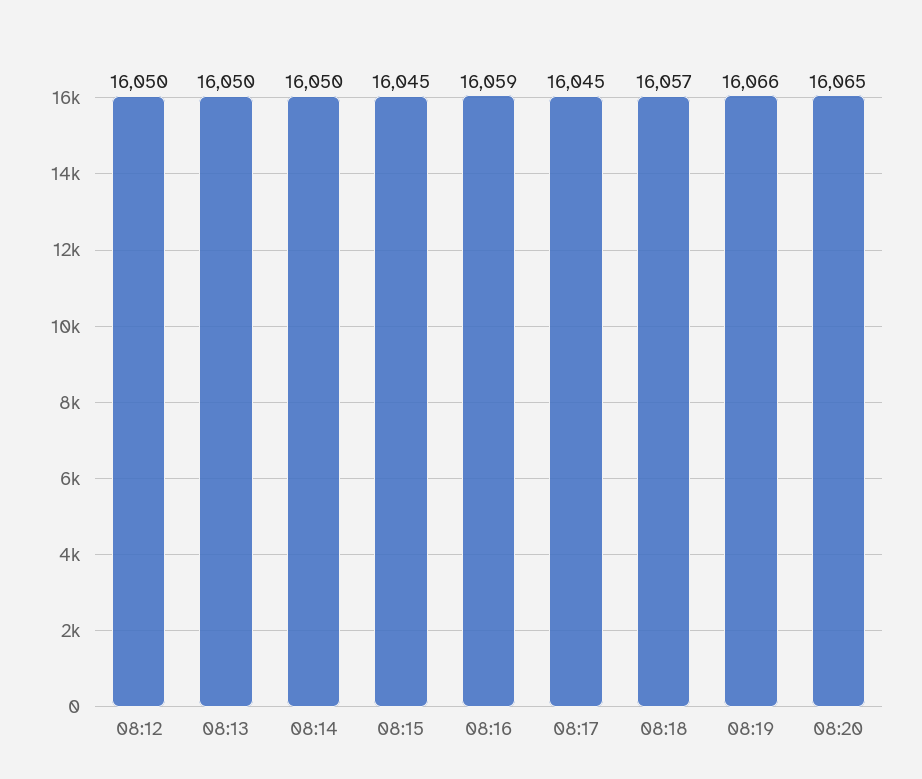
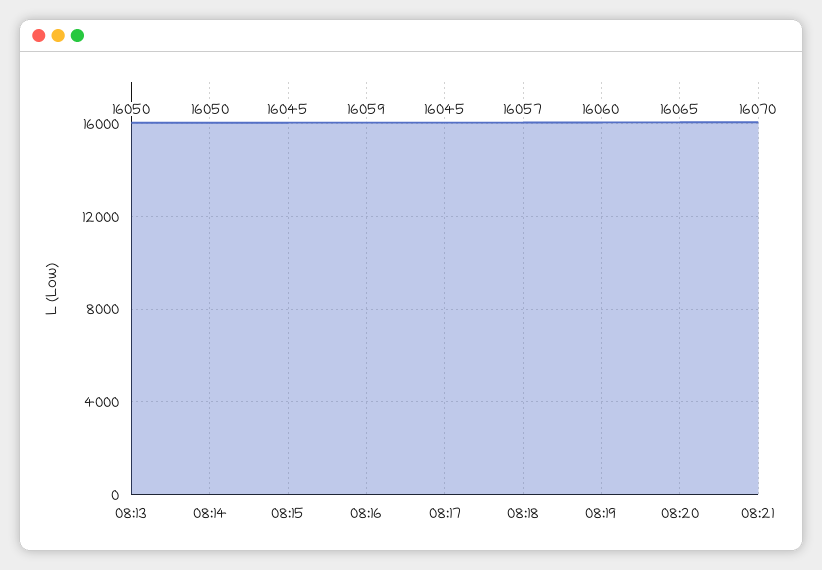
08:12: 16050 -> none
08:19: 16066 -> 16060
08:21: none -> 16070

